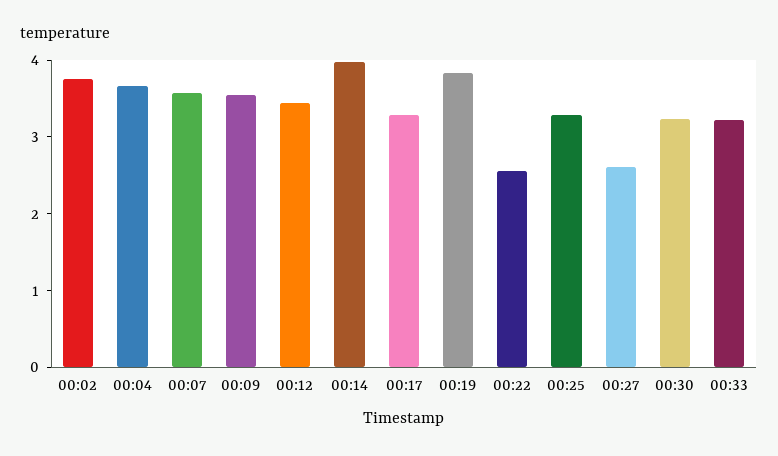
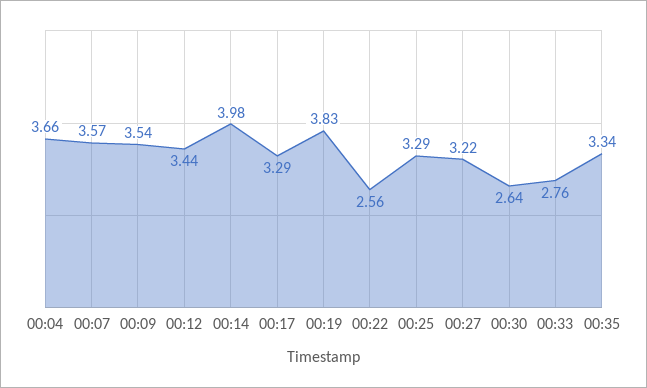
00:02: 3.8 -> none
00:27: 2.6 -> 3.22
00:30: 3.2 -> 2.64
00:33: 3.2 -> 2.76
00:35: none -> 3.34

